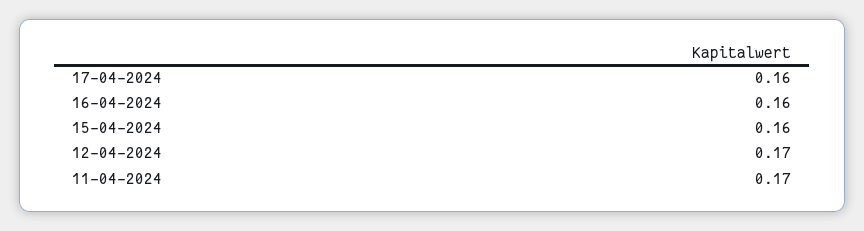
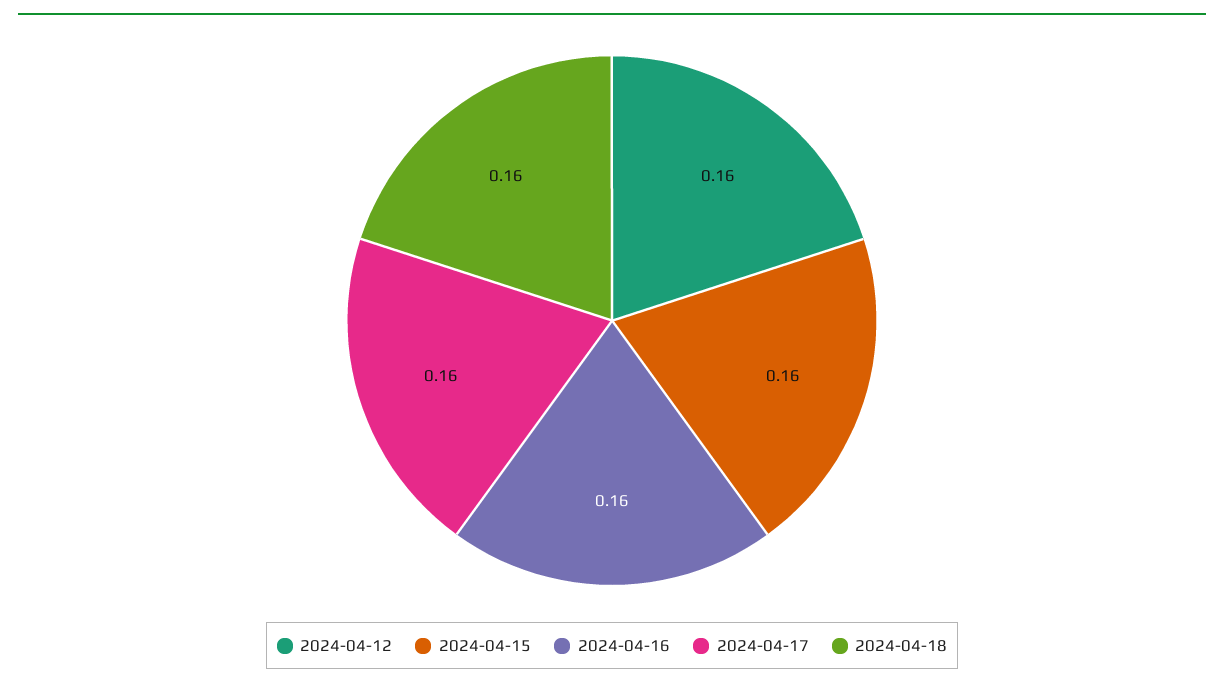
12-04-2024: 0.17 -> 0.16
11-04-2024: 0.17 -> none
2024-04-18: none -> 0.16

